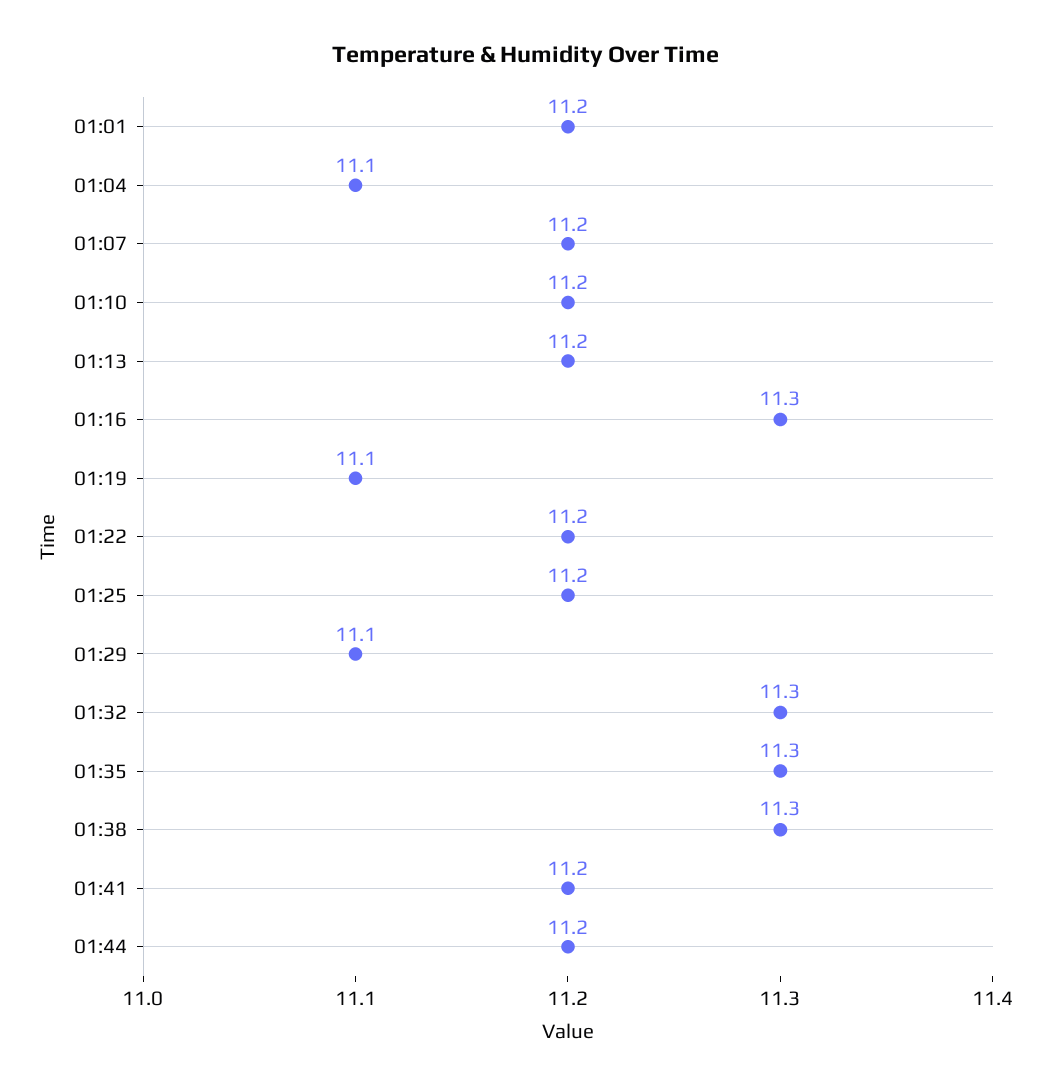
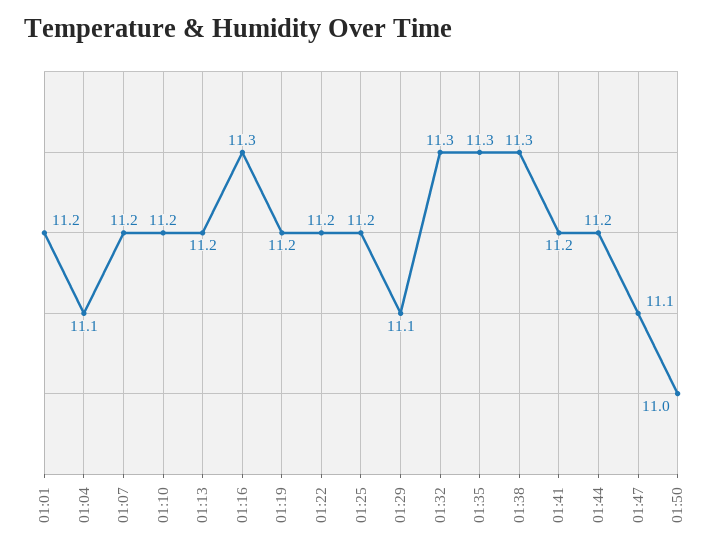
01:19: 11.1 -> 11.2
01:47: none -> 11.1
01:50: none -> 11

